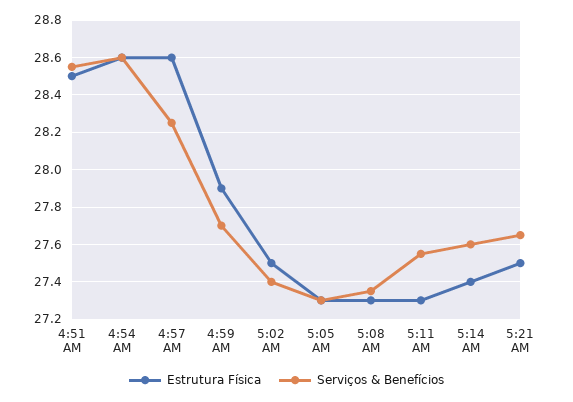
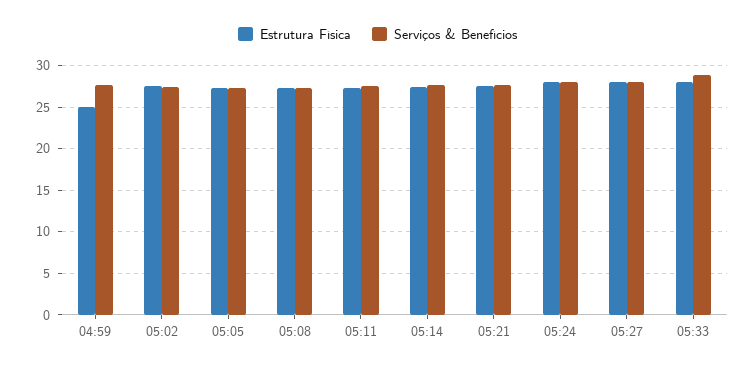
Estrutura Física, 4:51 AM: 28.5 -> none
Serviços & Benefícios, 4:51 AM: 28.55 -> none
Estrutura Física, 4:54 AM: 28.6 -> none
Serviços & Benefícios, 4:54 AM: 28.6 -> none
Estrutura Física, 4:57 AM: 28.6 -> none
Serviços & Benefícios, 4:57 AM: 28.25 -> none
Estrutura Física, 4:59 AM: 27.9 -> 25
Estrutura Física, 05:24: none -> 28
Serviços & Benefícios, 05:24: none -> 28
Estrutura Física, 05:27: none -> 28
Serviços & Benefícios, 05:27: none -> 28
Estrutura Física, 05:33: none -> 28
Serviços & Benefícios, 05:33: none -> 29

